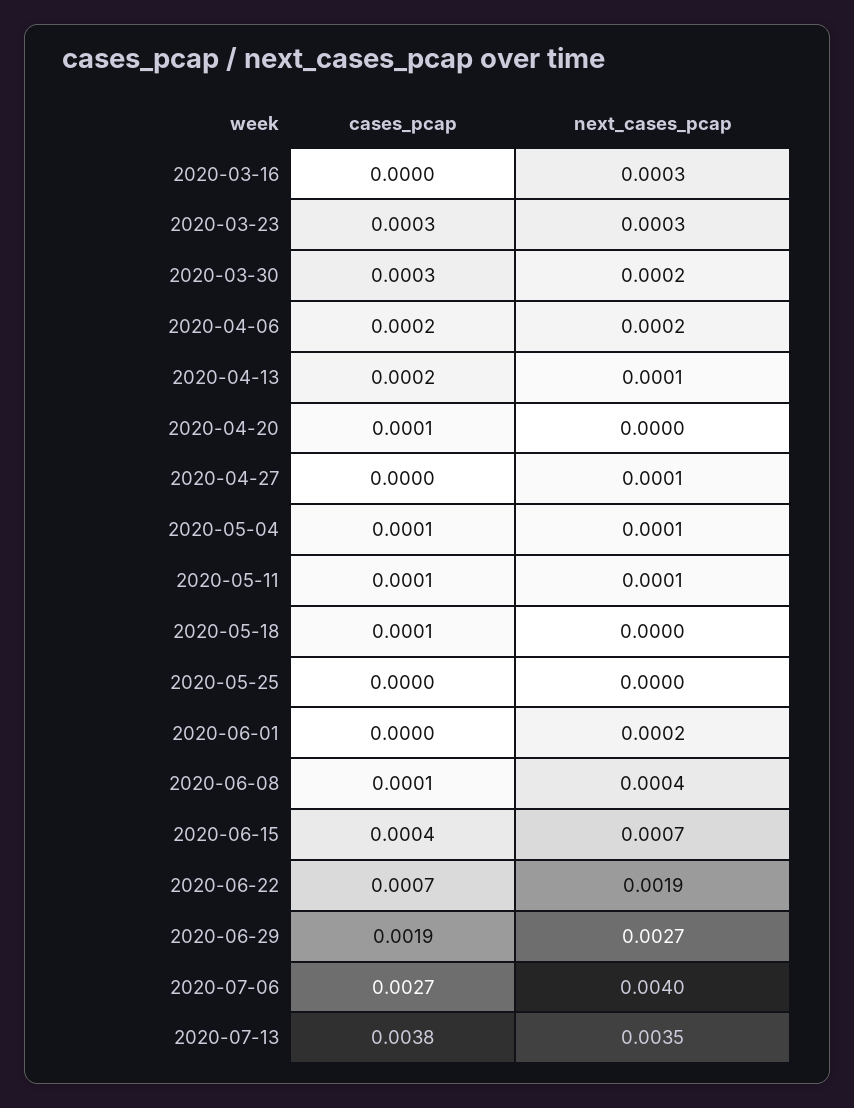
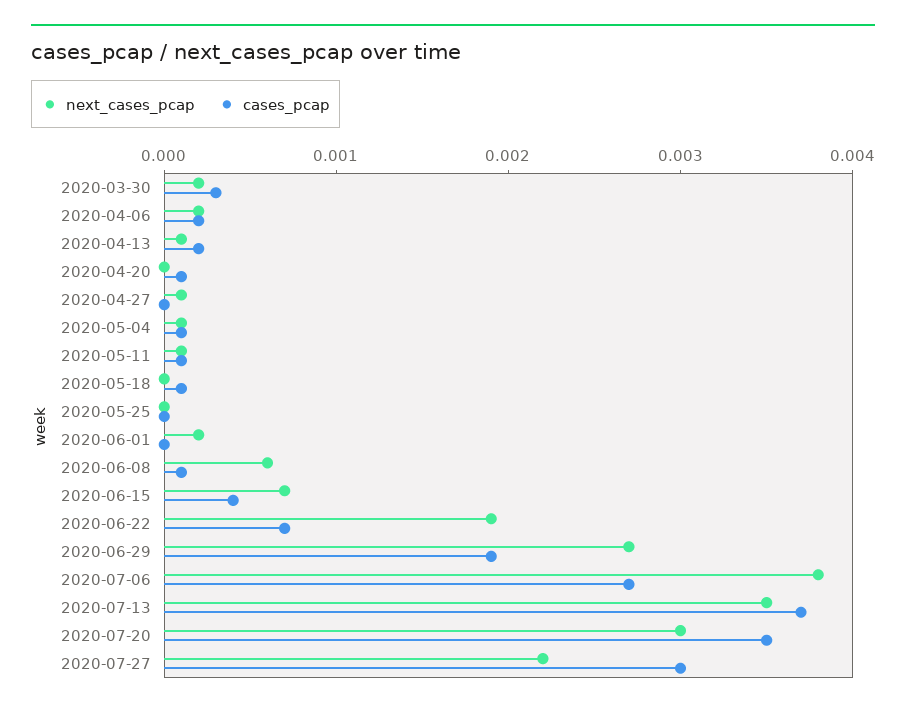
cases_pcap, 2020-03-16: 0 -> none
next_cases_pcap, 2020-03-16: 0.0003 -> none
cases_pcap, 2020-03-23: 0.0003 -> none
next_cases_pcap, 2020-03-23: 0.0003 -> none
next_cases_pcap, 2020-06-08: 0.0004 -> 0.0006
next_cases_pcap, 2020-07-06: 0.004 -> 0.0038
cases_pcap, 2020-07-13: 0.0038 -> 0.0037
next_cases_pcap, 2020-07-20: none -> 0.003
cases_pcap, 2020-07-20: none -> 0.0035
next_cases_pcap, 2020-07-27: none -> 0.0022
cases_pcap, 2020-07-27: none -> 0.003

